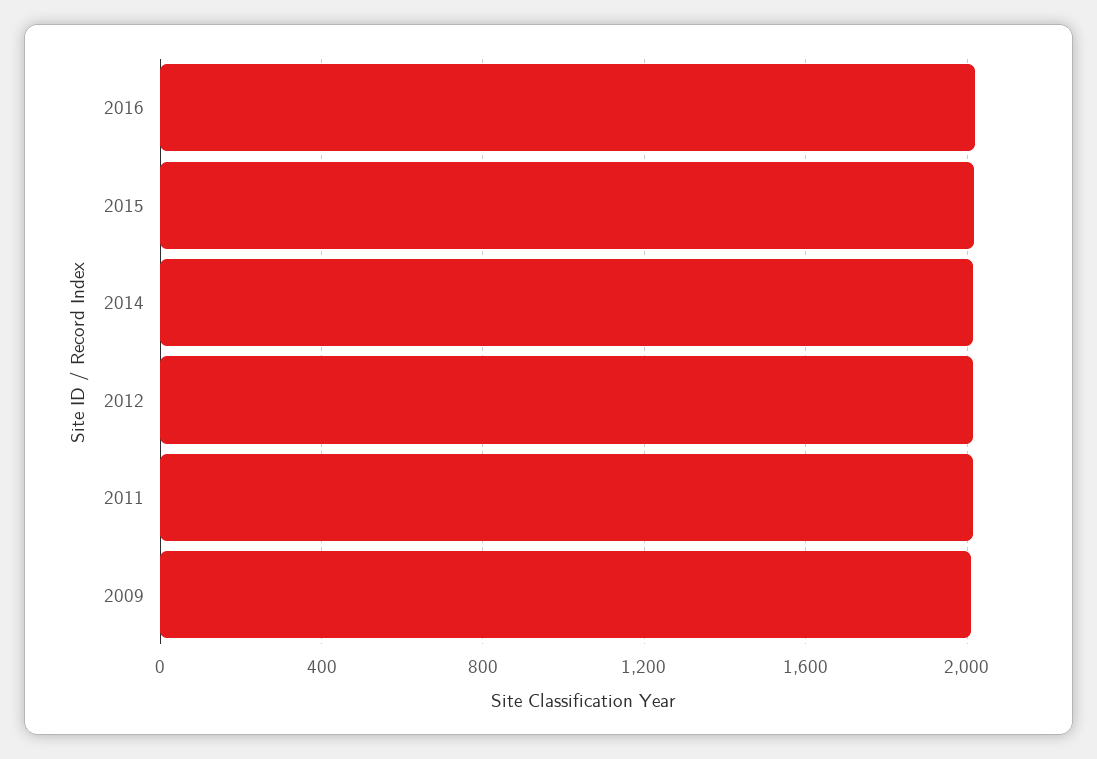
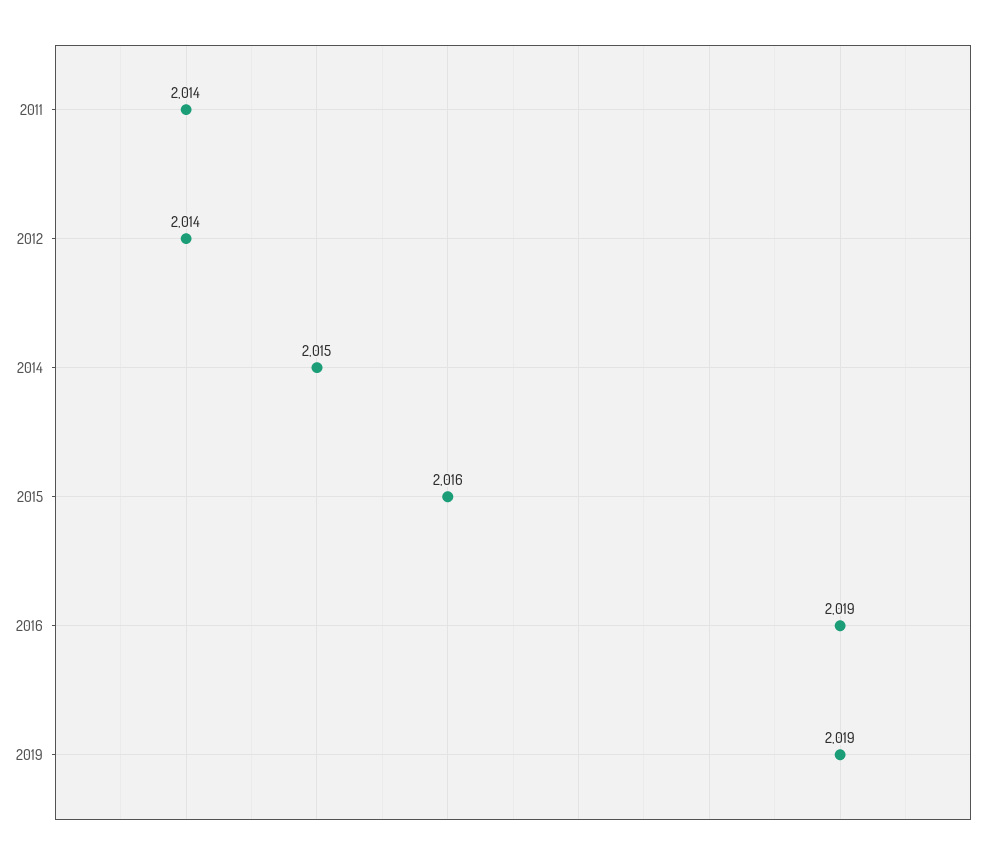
2009: 2000 -> none
2019: none -> 2019

